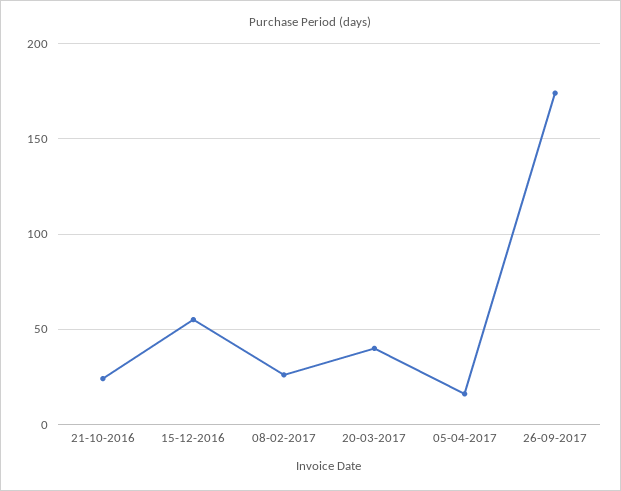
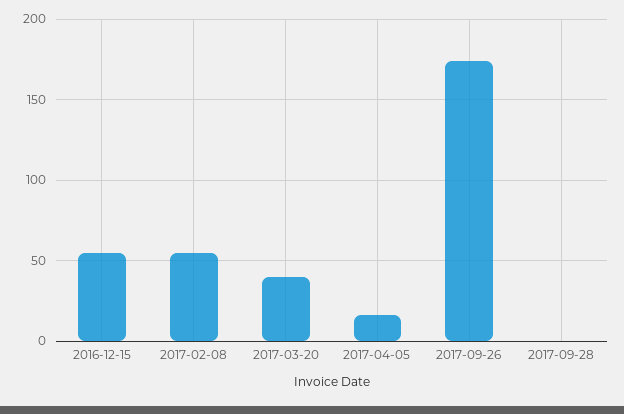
21-10-2016: 25 -> none
08-02-2017: 25 -> 55
2017-09-28: none -> 0

